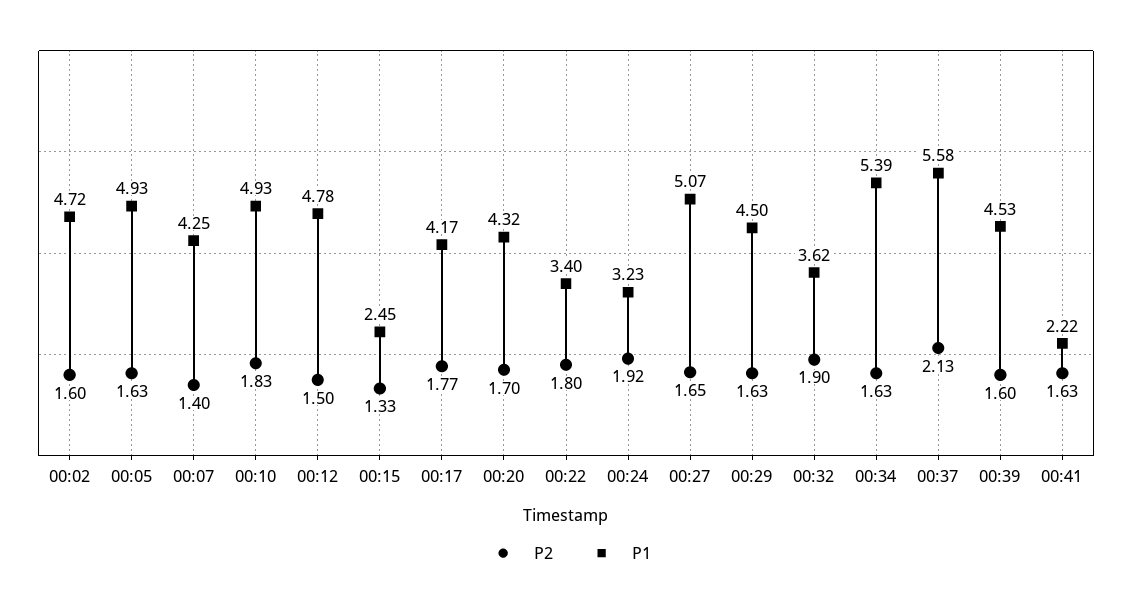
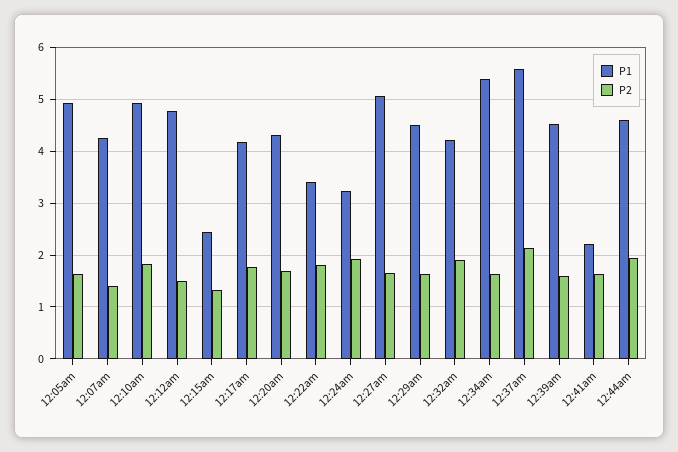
P2, 00:02: 1.6 -> none
P1, 00:02: 4.72 -> none
P1, 00:32: 3.62 -> 4.2
P1, 12:44am: none -> 4.6
P2, 12:44am: none -> 2

